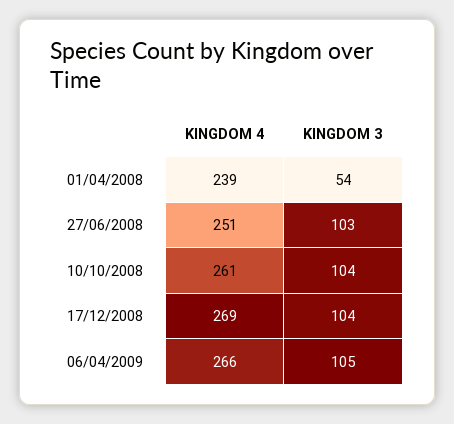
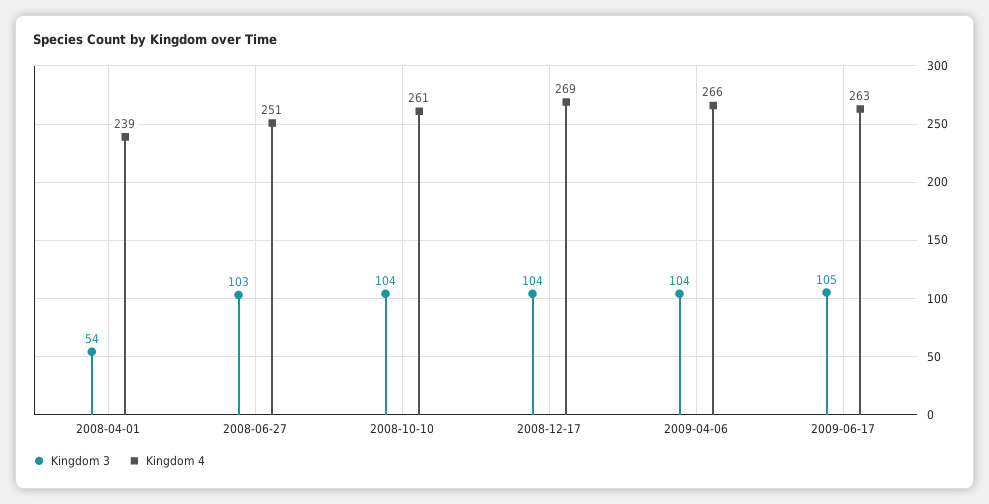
KINGDOM 3, 06/04/2009: 105 -> 104
KINGDOM 3, 2009-06-17: none -> 105
KINGDOM 4, 2009-06-17: none -> 263

